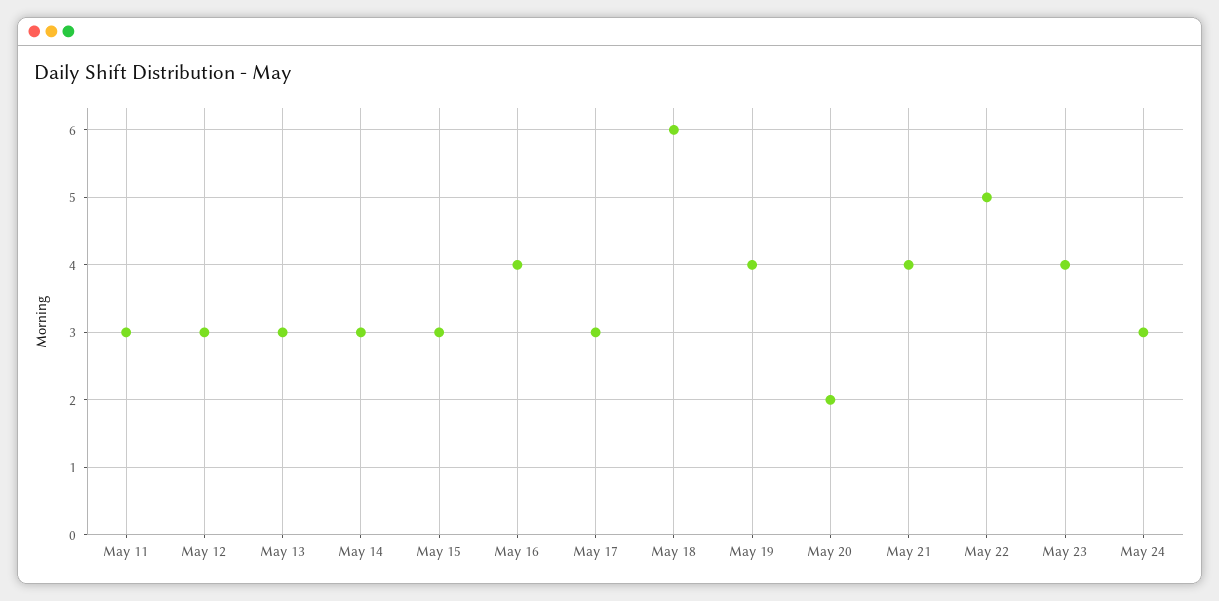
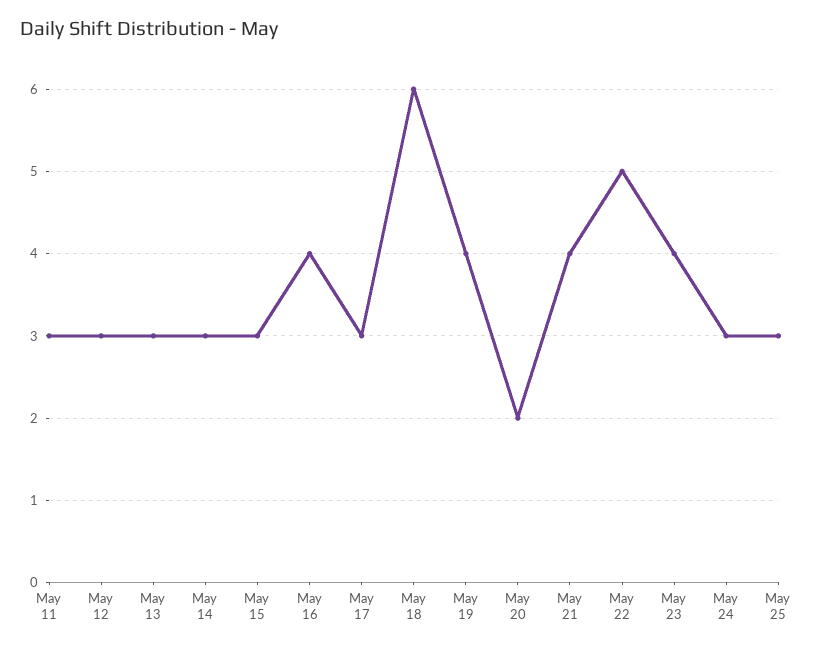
May 25: none -> 3

